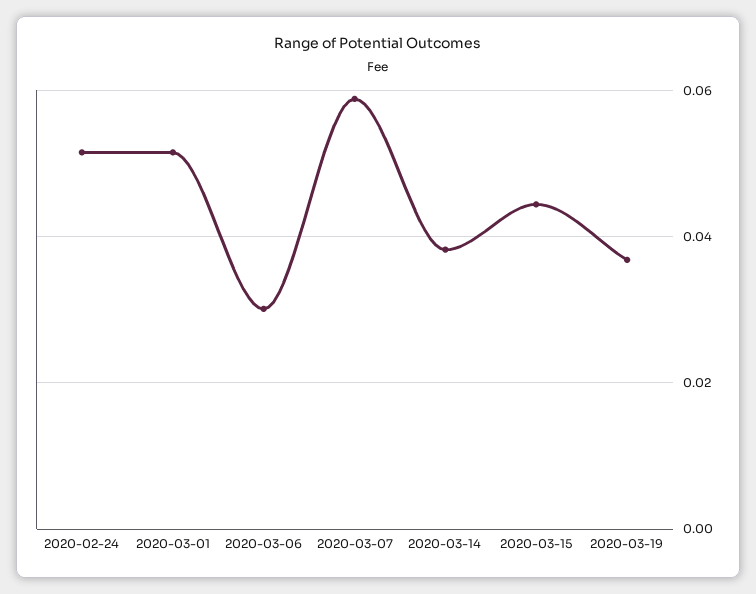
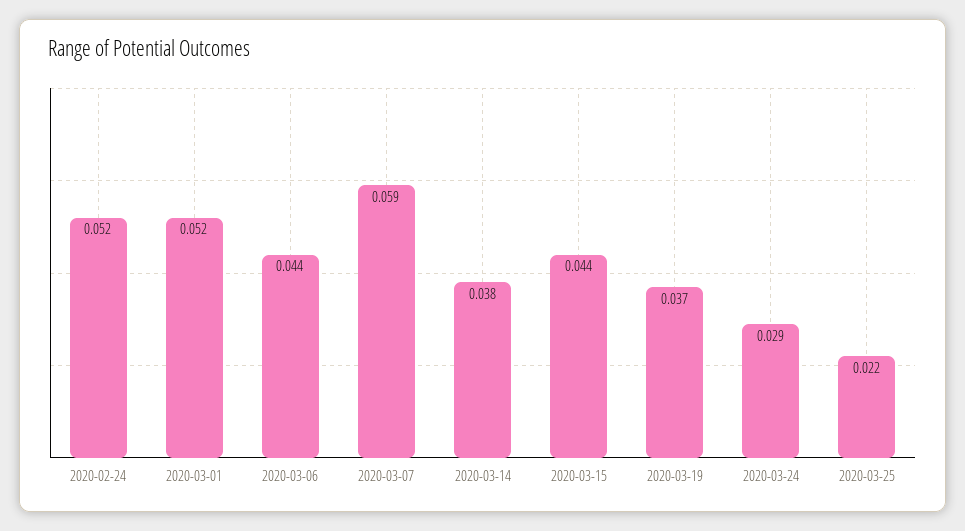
2020-03-06: 0.03 -> 0.044
2020-03-24: none -> 0.029
2020-03-25: none -> 0.022

